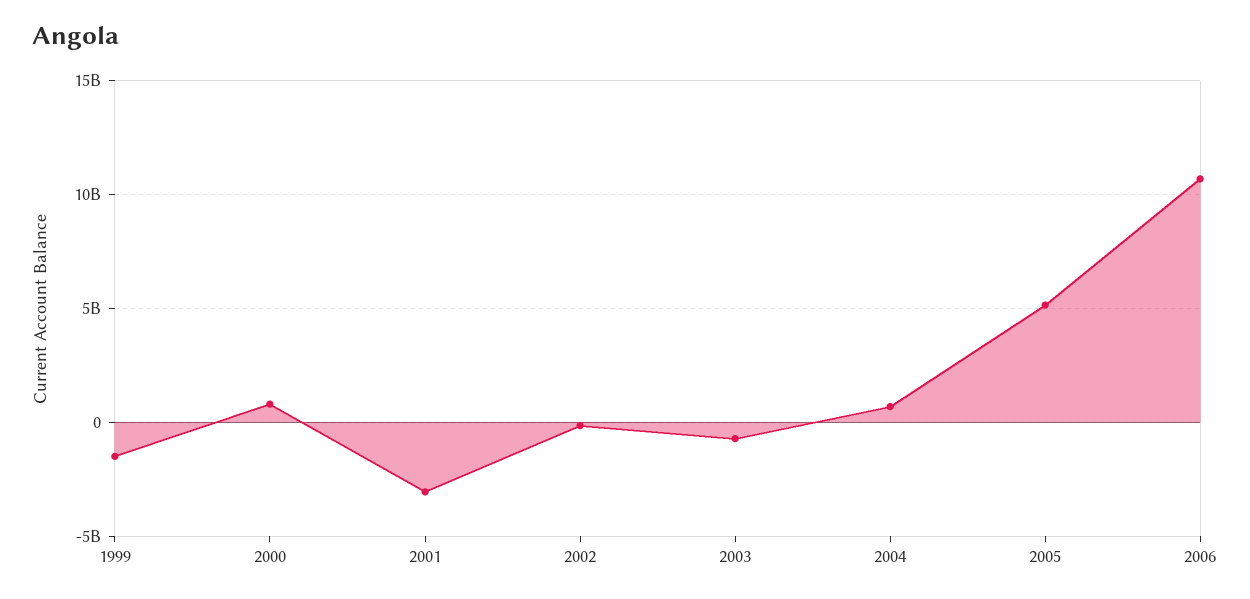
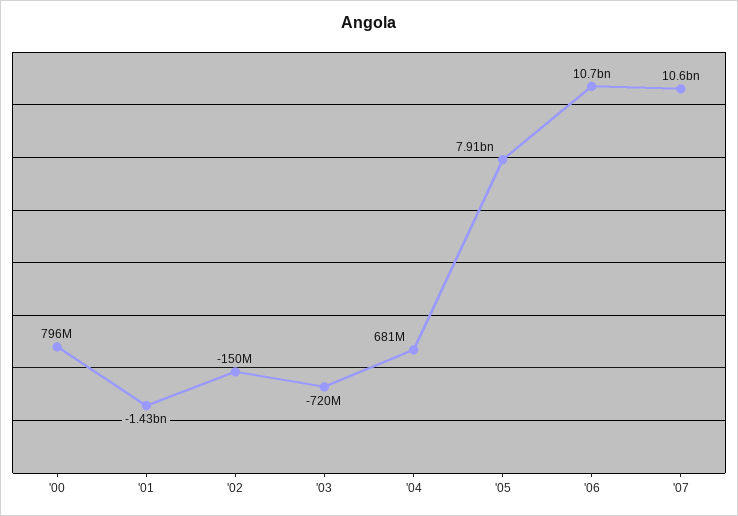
1999: -1500000000 -> none
2001: -3000000000 -> -1430000000
2005: 5000000000 -> 7910000000
'07: none -> 10600000000

